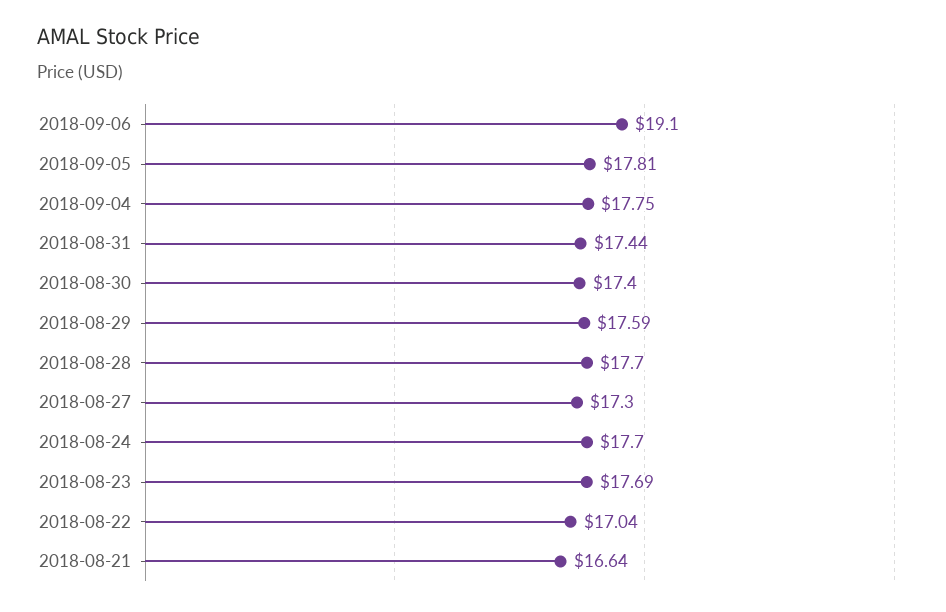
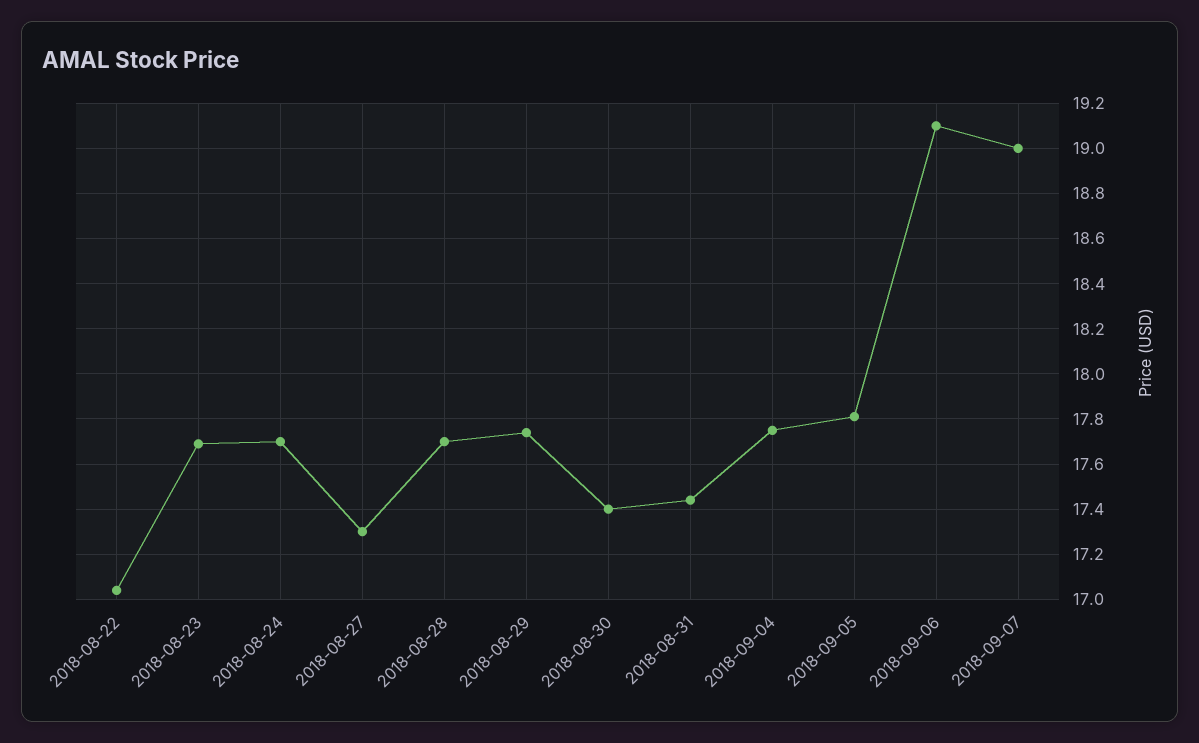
2018-08-29: 17.59 -> 17.75
2018-08-21: 16.64 -> none
2018-09-07: none -> 19

